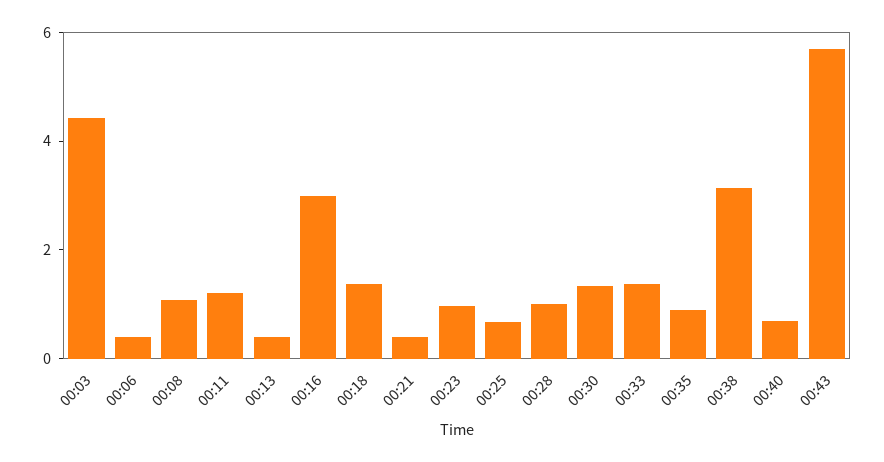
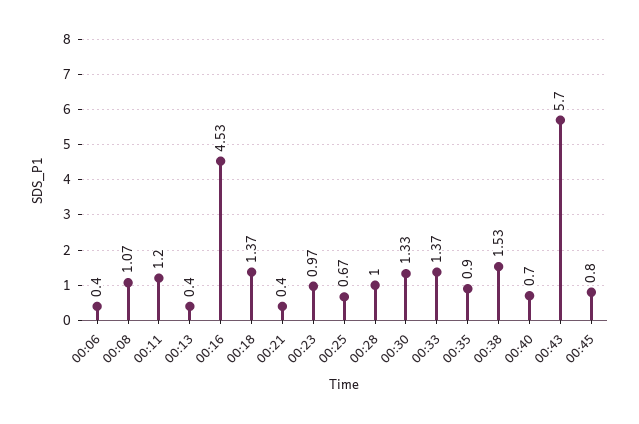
00:03: 4.5 -> none
00:16: 3 -> 4.53
00:38: 3 -> 1.53
00:45: none -> 0.8

